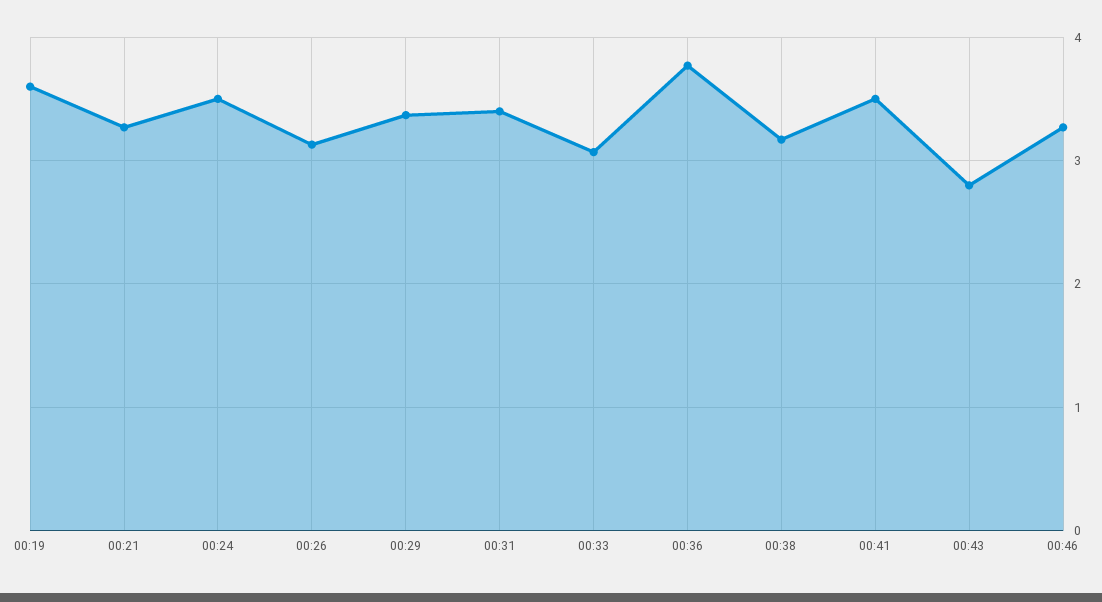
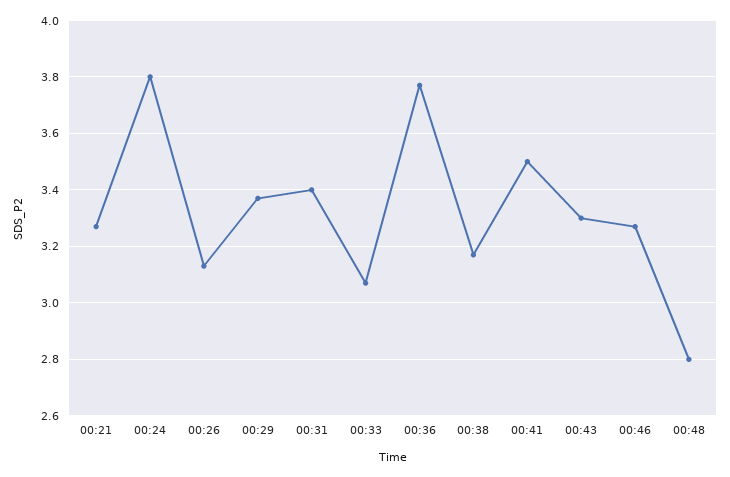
00:19: 3.6 -> none
00:24: 3.5 -> 3.8
00:43: 2.8 -> 3.3
00:48: none -> 2.8

